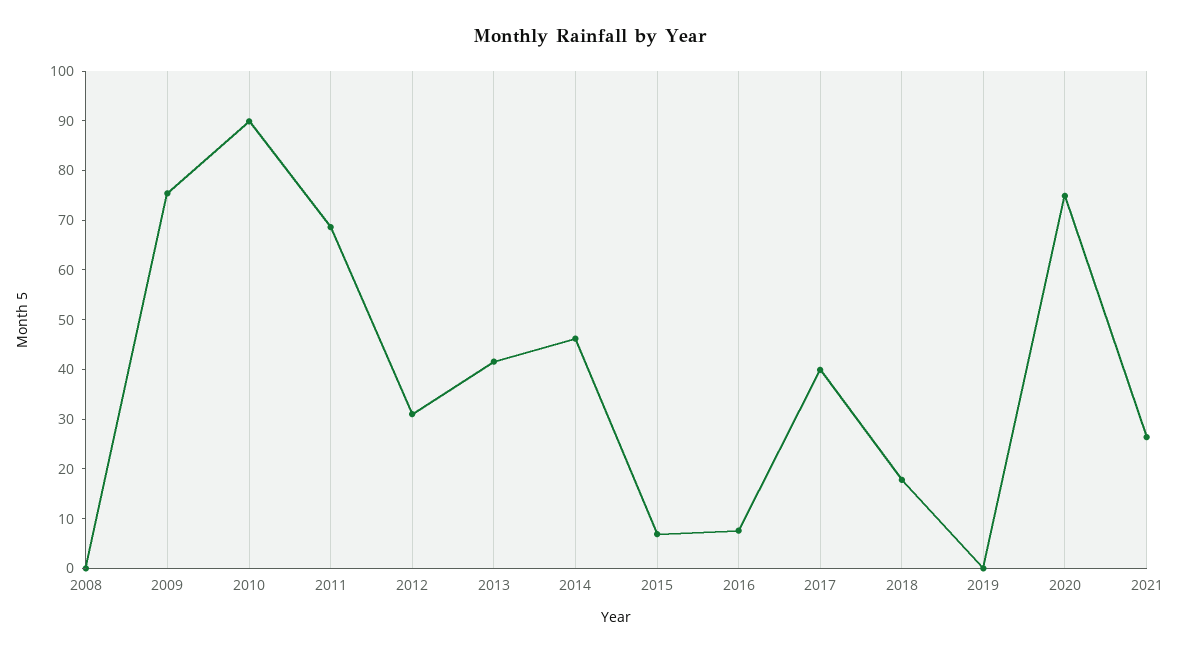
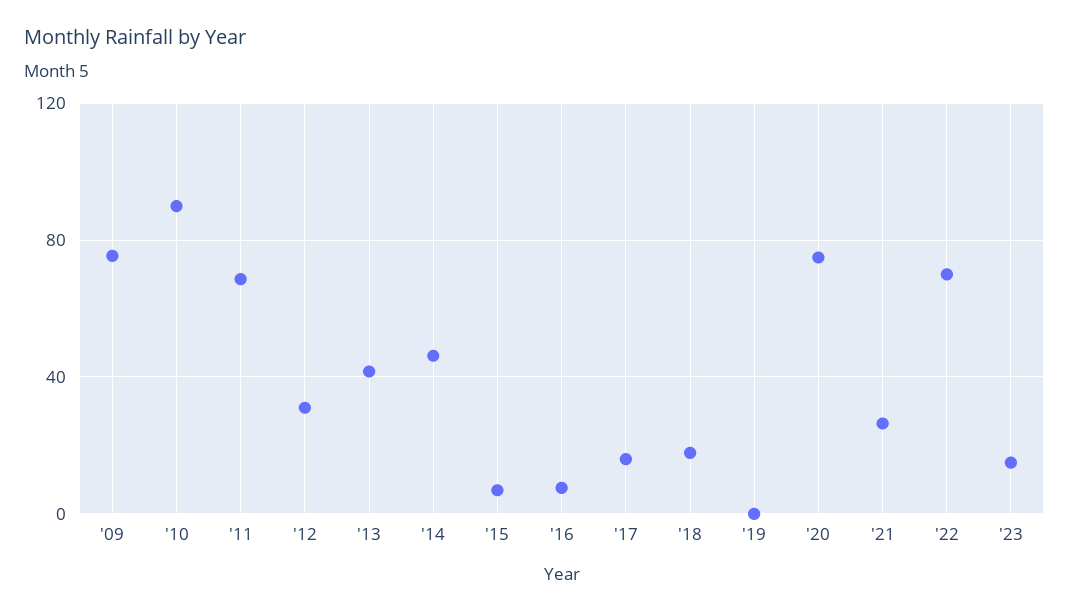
2008: 0 -> none
2017: 40 -> 15
'22: none -> 70
'23: none -> 15

